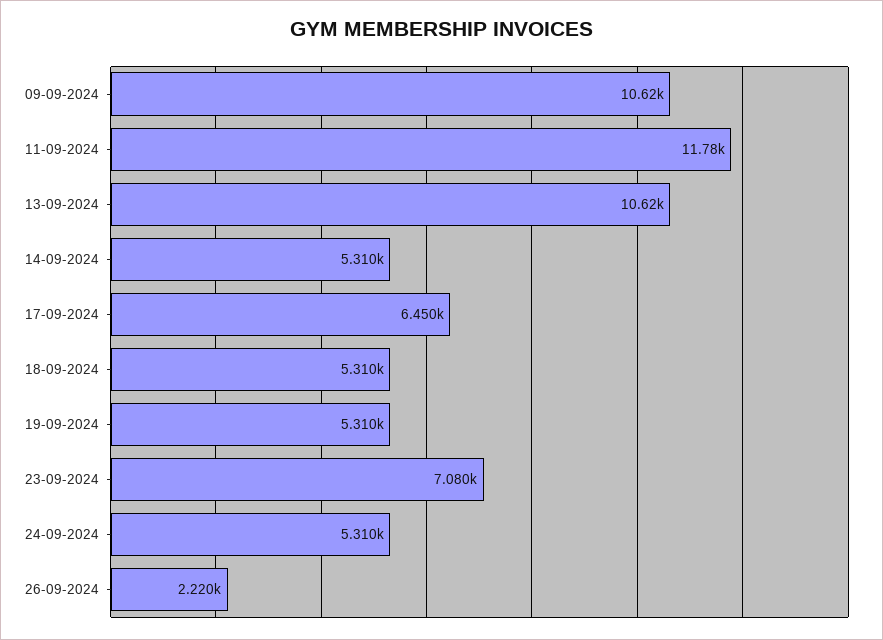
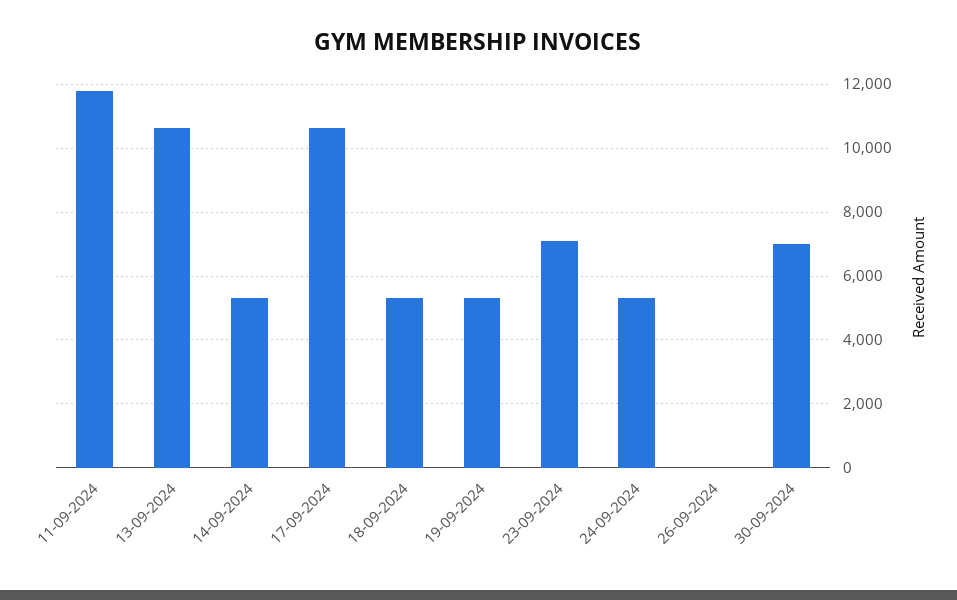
09-09-2024: 10620 -> none
17-09-2024: 6450 -> 10600
26-09-2024: 2220 -> 0
30-09-2024: none -> 7000

